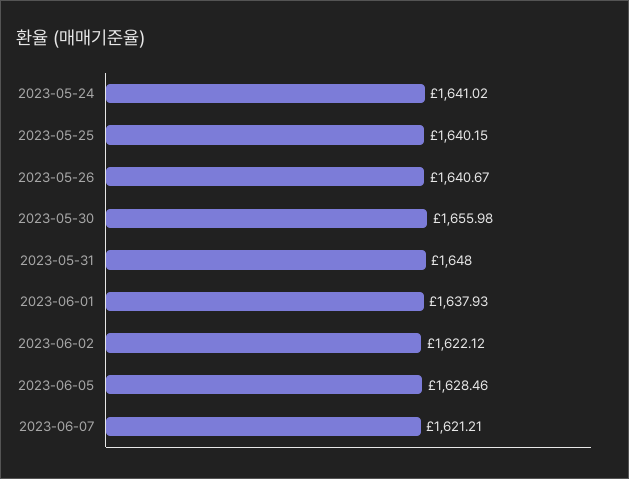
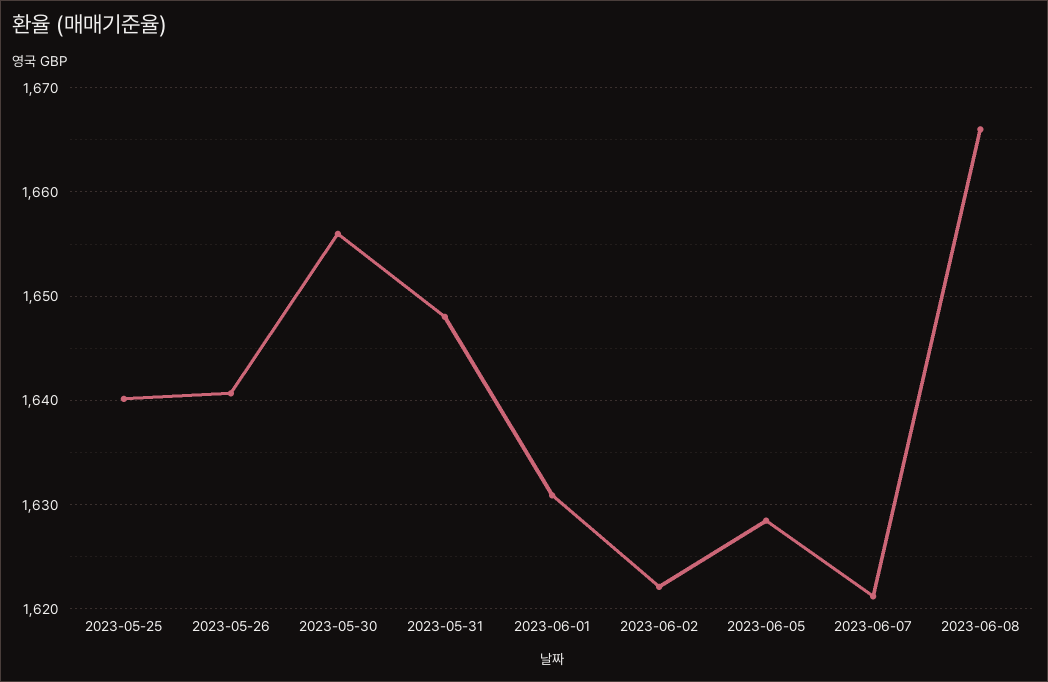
2023-05-24: 1641.02 -> none
2023-06-01: 1637.93 -> 1631
2023-06-08: none -> 1666

